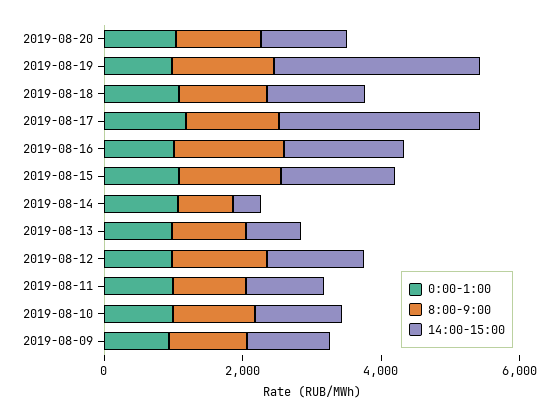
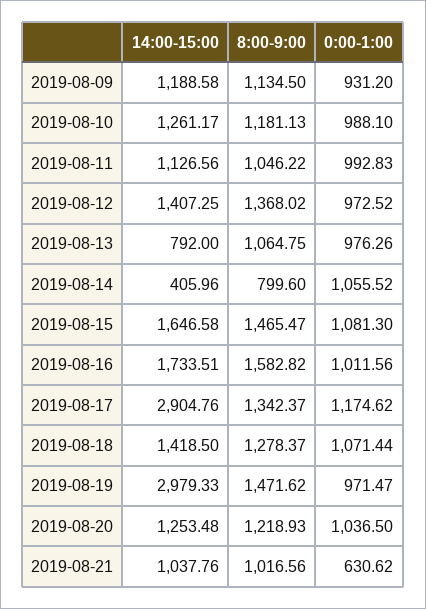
14:00-15:00, 2019-08-21: none -> 1037.76
8:00-9:00, 2019-08-21: none -> 1016.56
0:00-1:00, 2019-08-21: none -> 630.62

